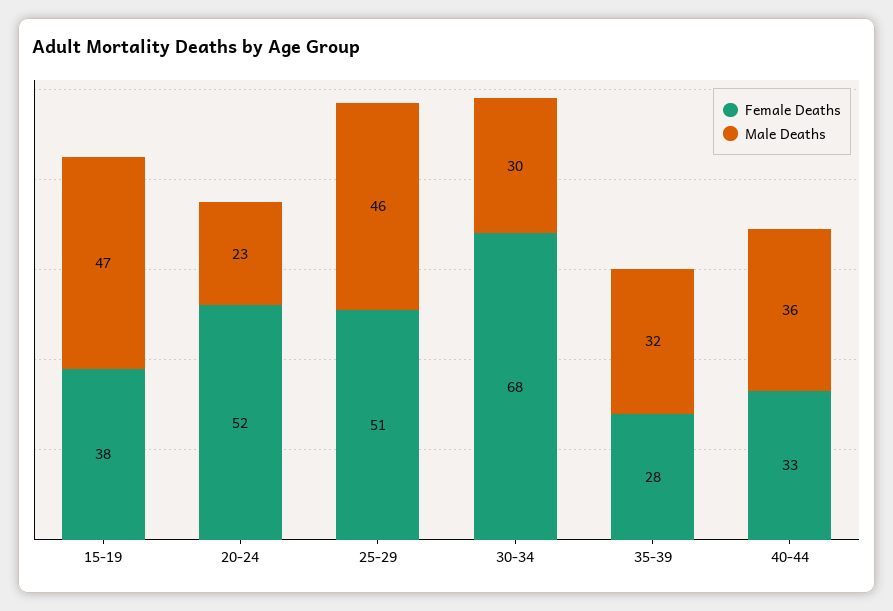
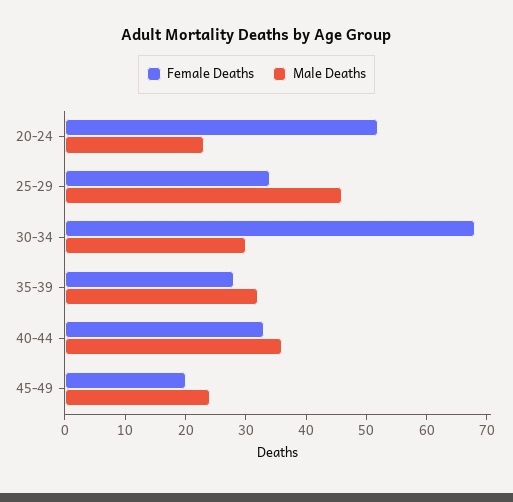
Female Deaths, 15-19: 38 -> none
Male Deaths, 15-19: 47 -> none
Female Deaths, 25-29: 51 -> 35
Female Deaths, 45-49: none -> 20
Male Deaths, 45-49: none -> 25

